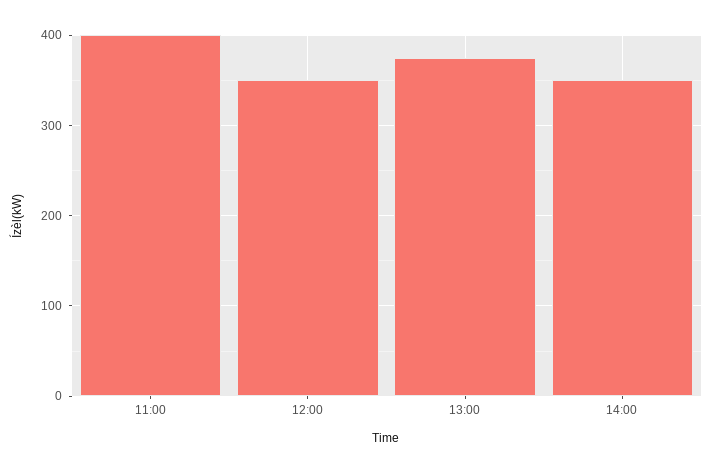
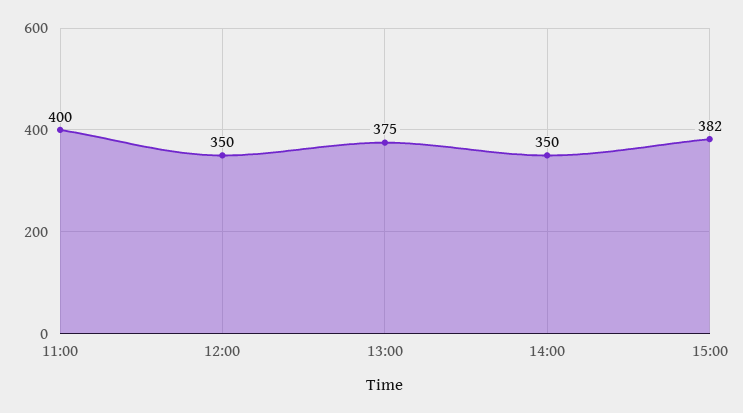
15:00: none -> 382

